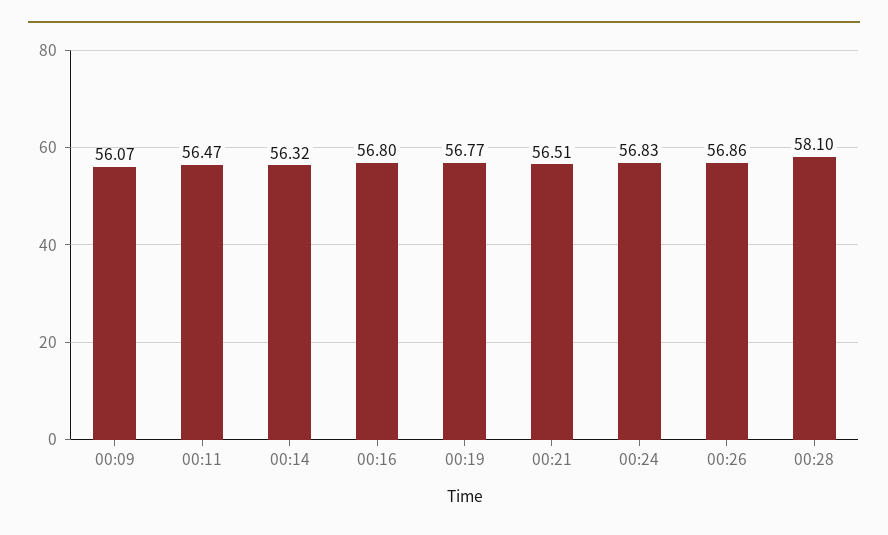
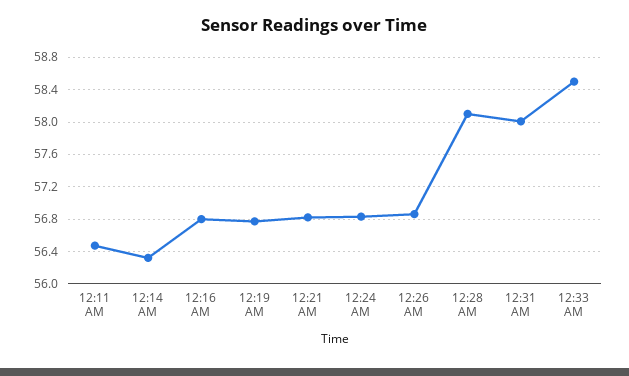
00:09: 56.07 -> none
00:21: 56.51 -> 56.8
12:31 AM: none -> 58
12:33 AM: none -> 58.5

